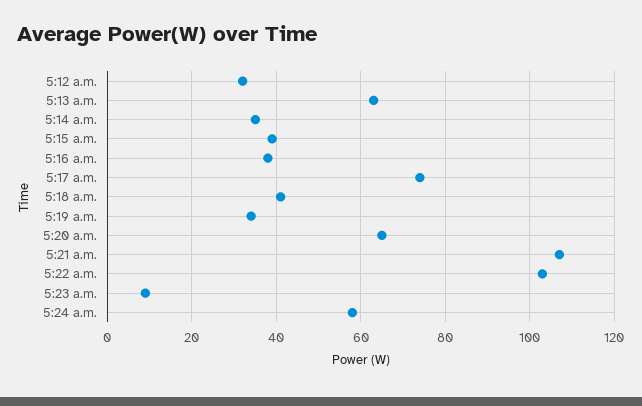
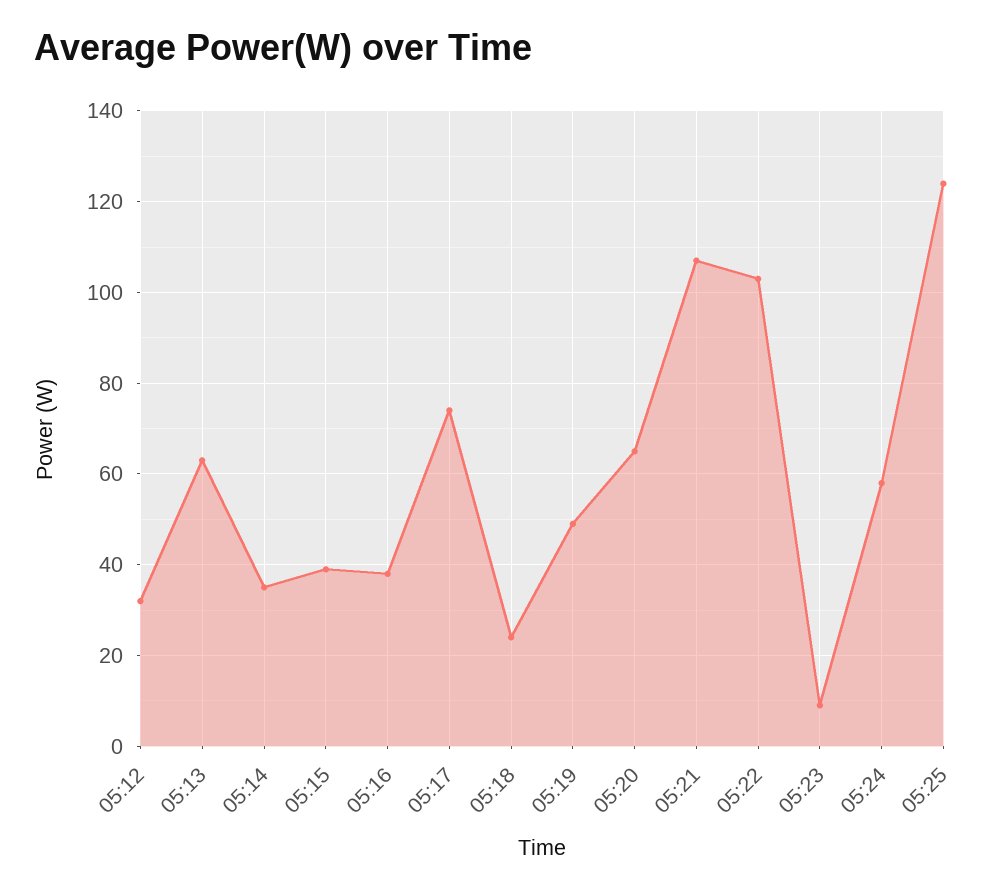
5:18 a.m.: 40 -> 25
5:19 a.m.: 35 -> 50
05:25: none -> 125

